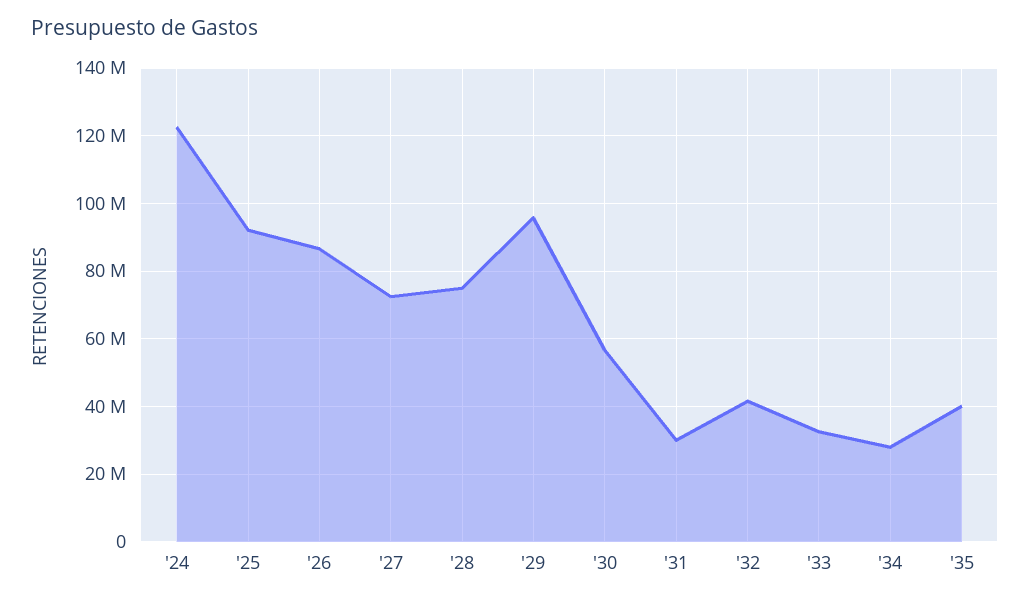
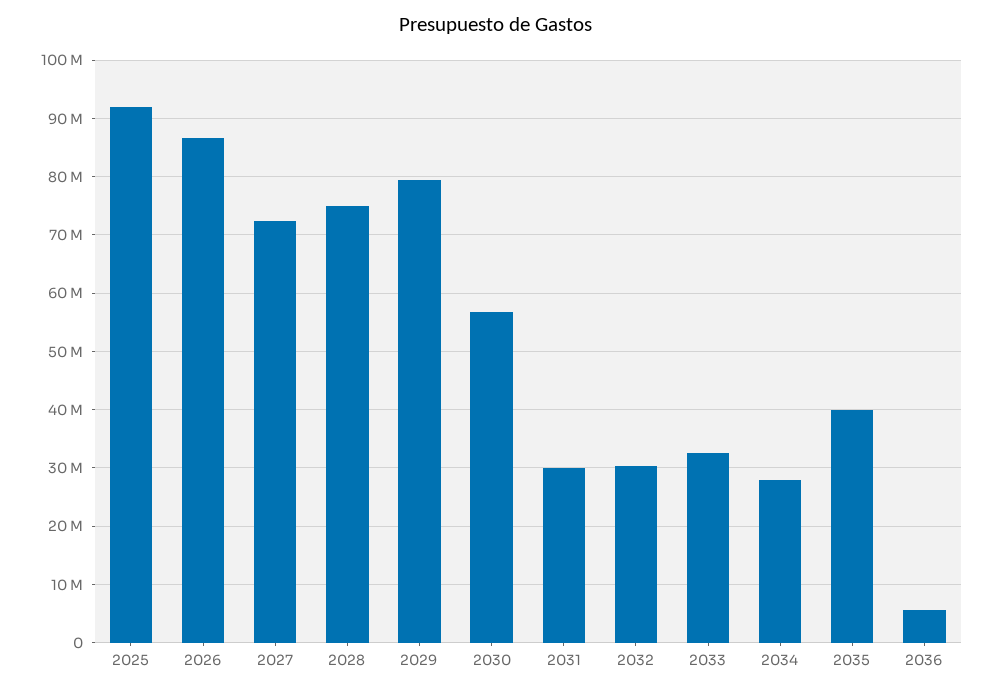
'24: 122000000 -> none
'29: 96000000 -> 80000000
'32: 42000000 -> 30000000
2036: none -> 6000000

